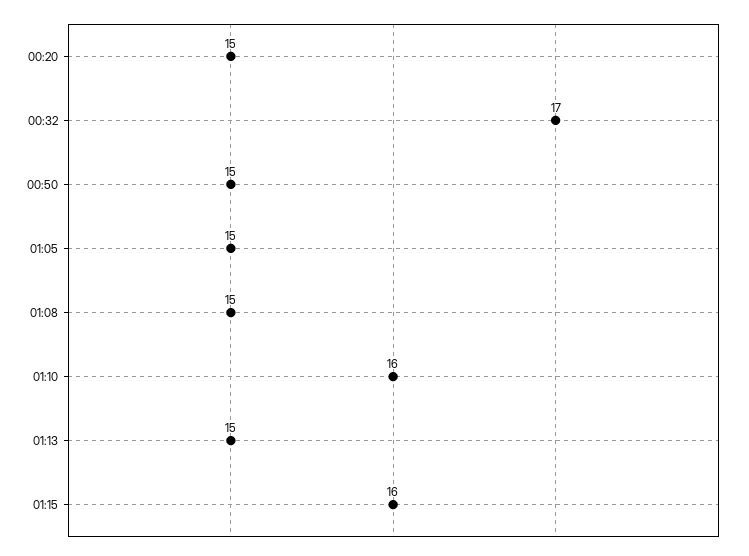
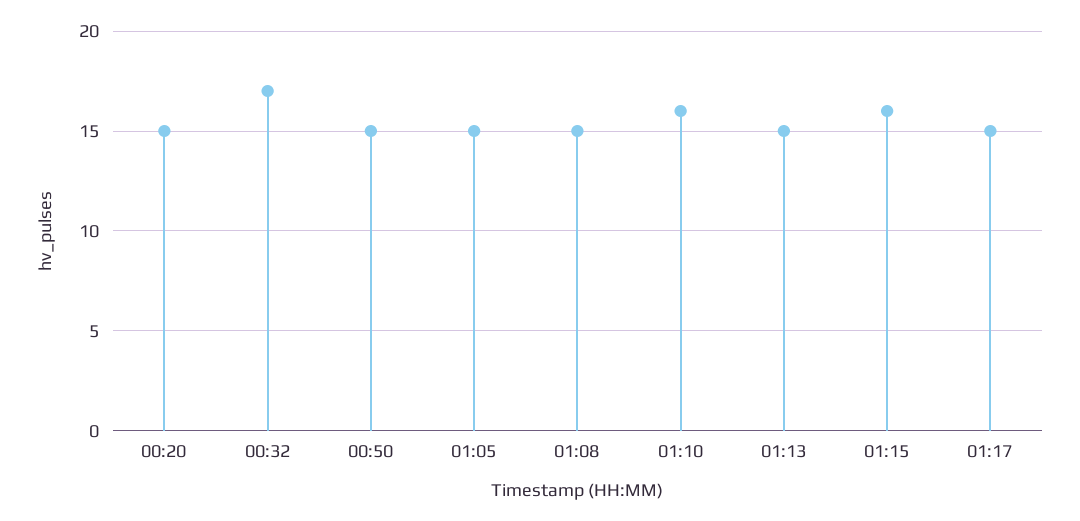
01:17: none -> 15

